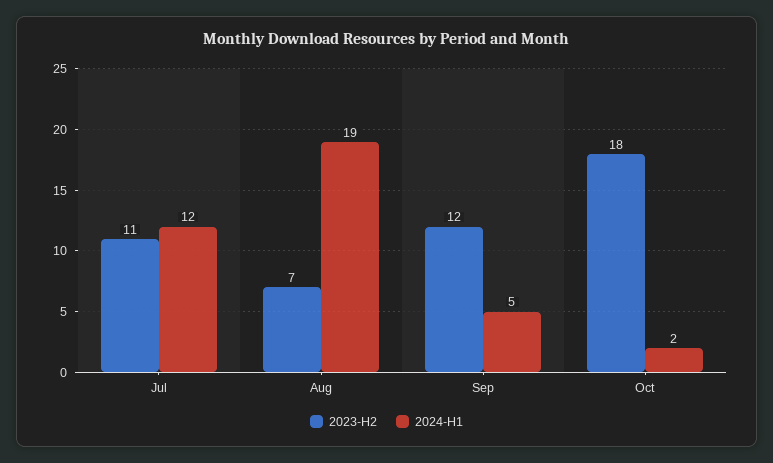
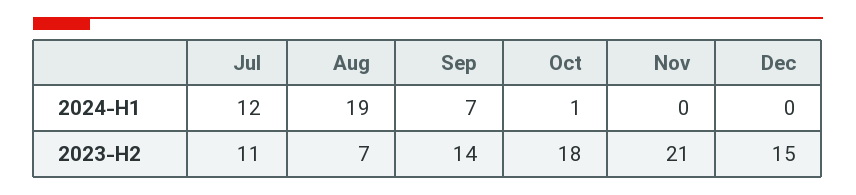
2023-H2, Sep: 12 -> 14
2024-H1, Sep: 5 -> 7
2024-H1, Oct: 2 -> 1
2024-H1, Nov: none -> 0
2024-H1, Dec: none -> 0
2023-H2, Nov: none -> 21
2023-H2, Dec: none -> 15

